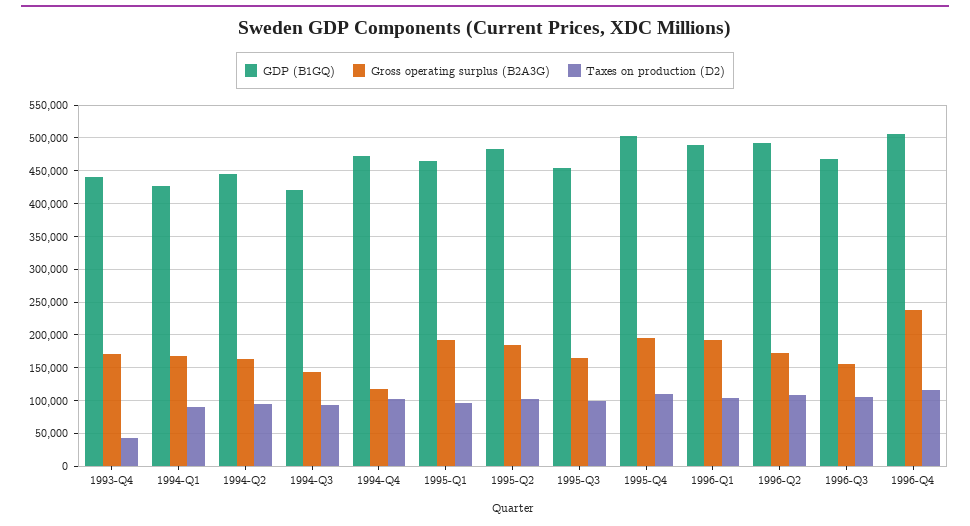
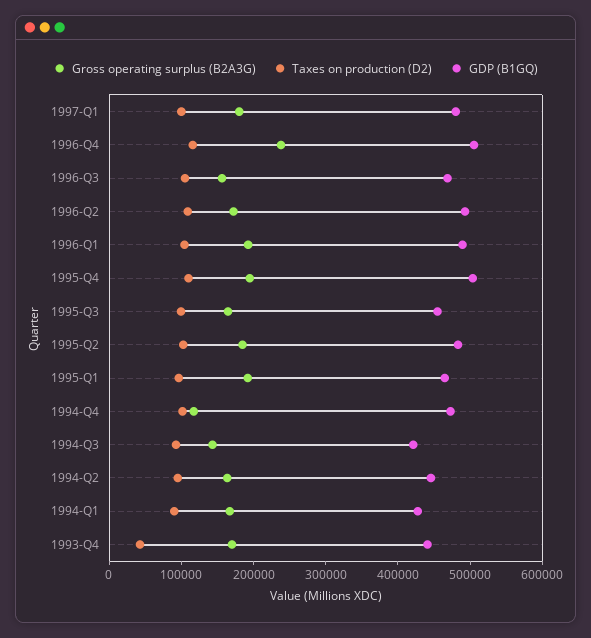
Gross operating surplus (B2A3G), 1997-Q1: none -> 180000
Taxes on production (D2), 1997-Q1: none -> 100000
GDP (B1GQ), 1997-Q1: none -> 480000

